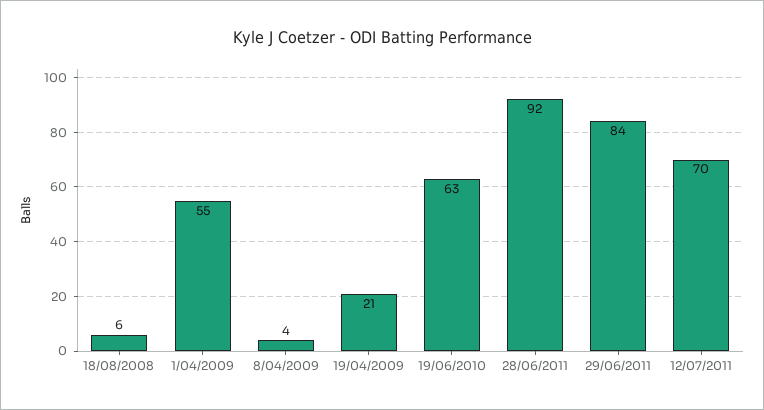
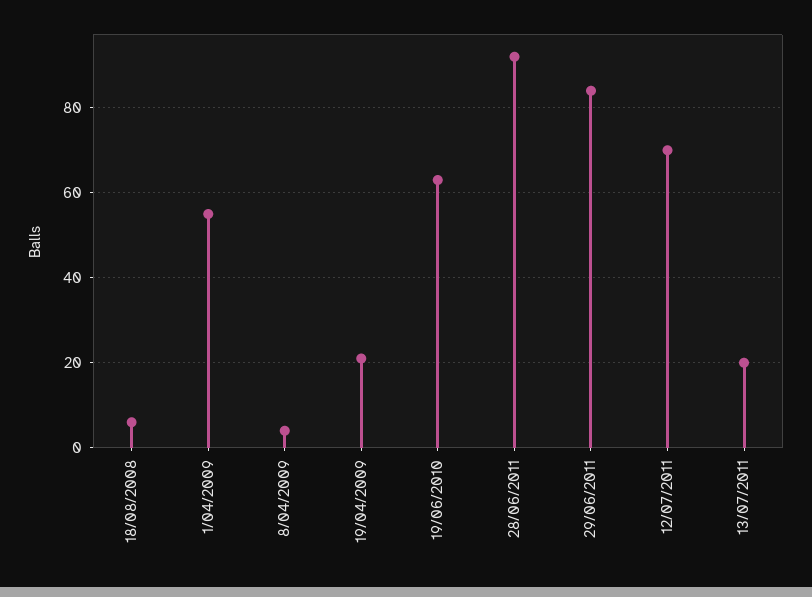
13/07/2011: none -> 20

